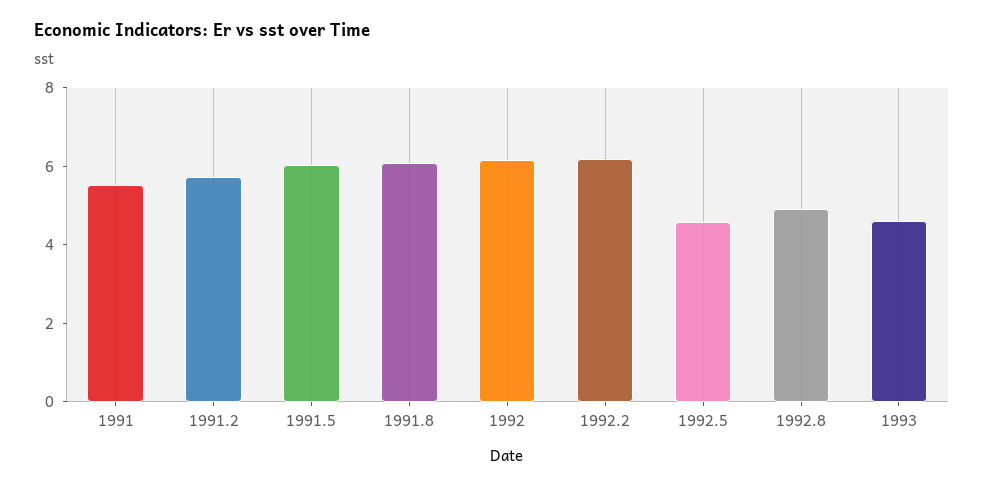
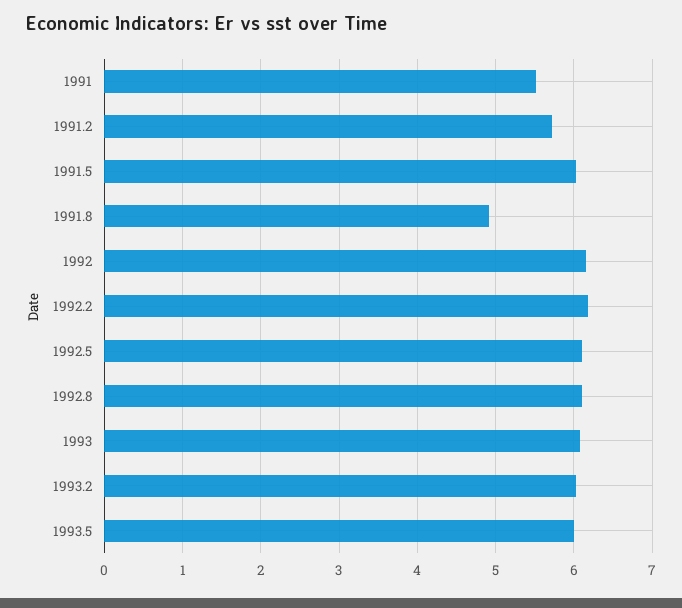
1991.8: 6 -> 4.9
1992.5: 4.5 -> 6.1
1992.8: 5 -> 6.1
1993: 4.5 -> 6.1
1993.2: none -> 6
1993.5: none -> 6

